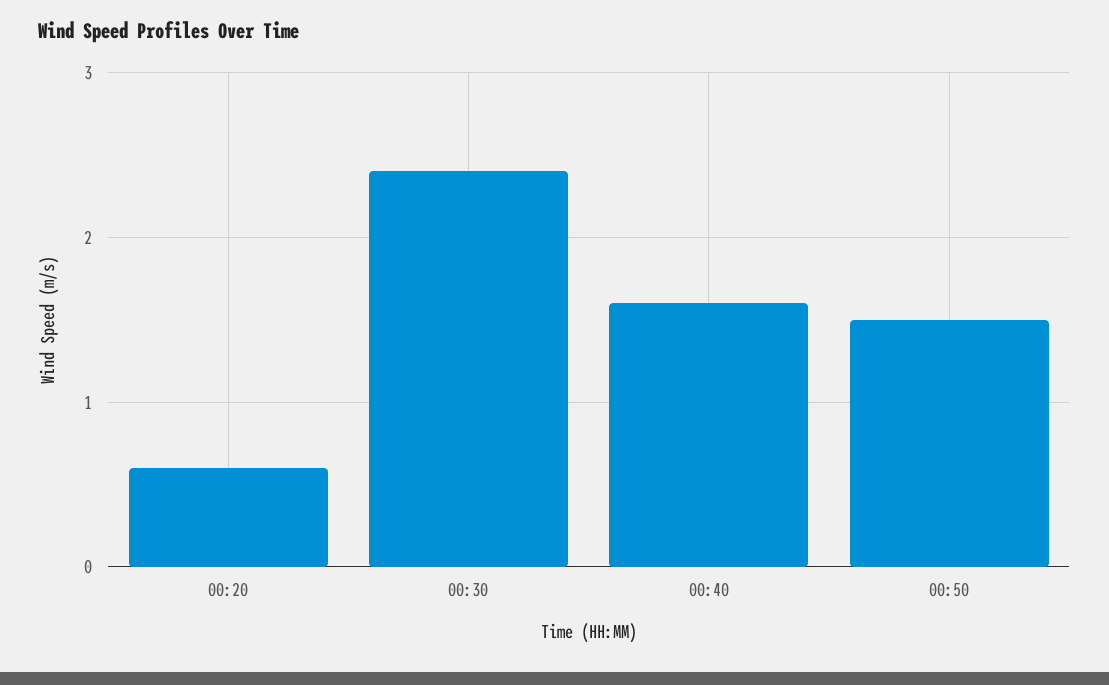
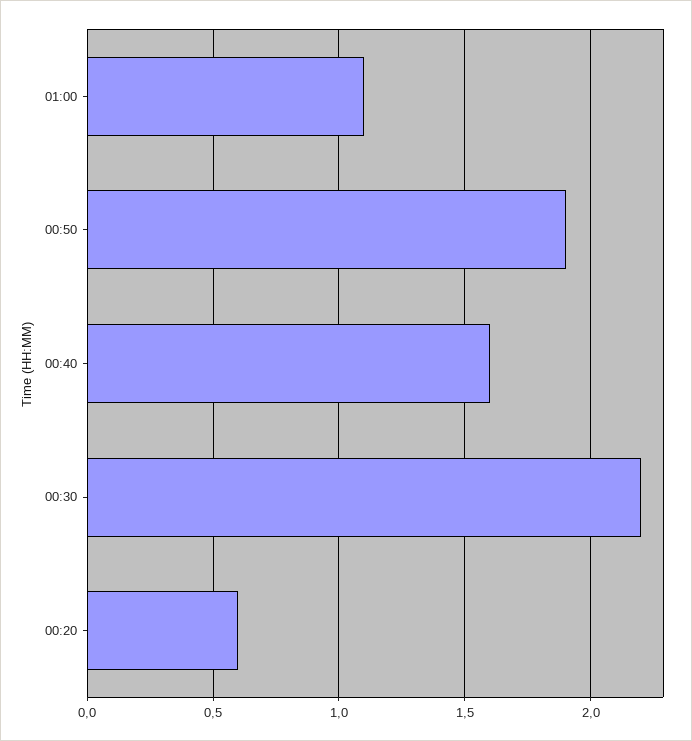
00:30: 2.4 -> 2.2
00:50: 1.5 -> 1.9
01:00: none -> 1.1

